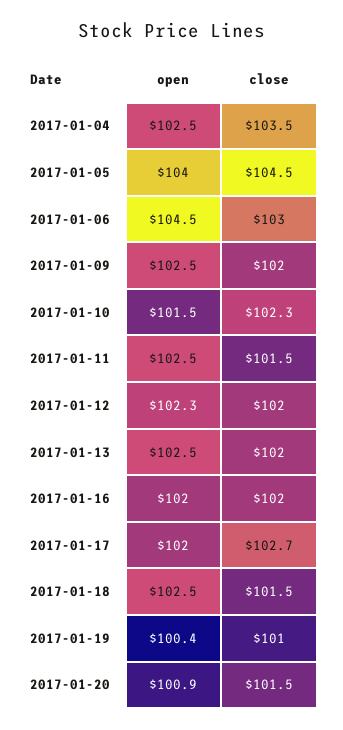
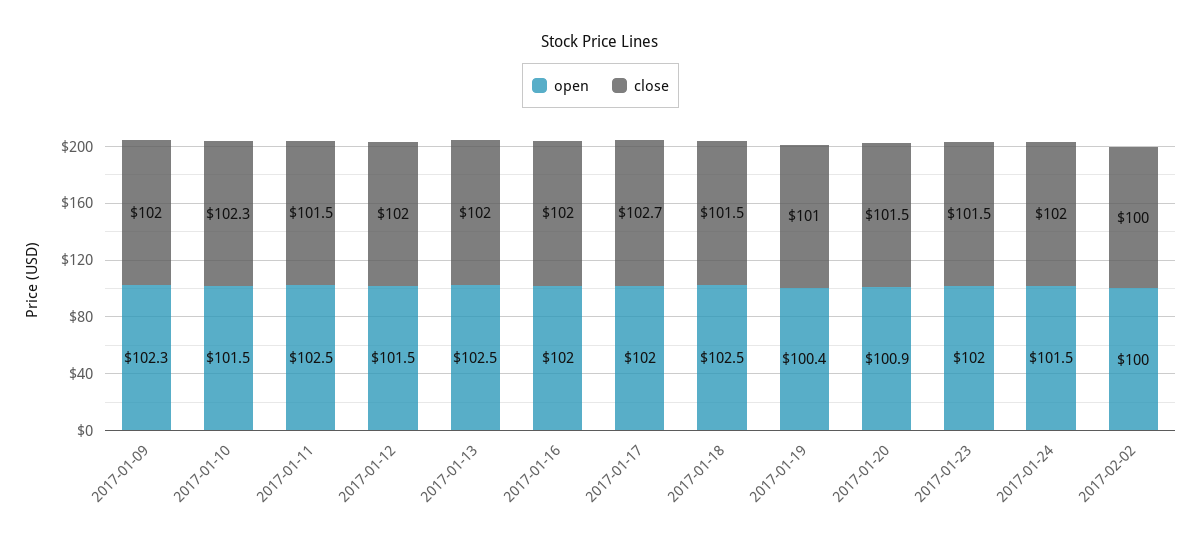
open, 2017-01-04: 102.5 -> none
close, 2017-01-04: 103.5 -> none
open, 2017-01-05: 104 -> none
close, 2017-01-05: 104.5 -> none
open, 2017-01-06: 104.5 -> none
close, 2017-01-06: 103 -> none
open, 2017-01-09: 102.5 -> 102.3
open, 2017-01-12: 102.3 -> 101.5
open, 2017-01-23: none -> 102
close, 2017-01-23: none -> 101.5
open, 2017-01-24: none -> 101.5
close, 2017-01-24: none -> 102
open, 2017-02-02: none -> 100
close, 2017-02-02: none -> 100

